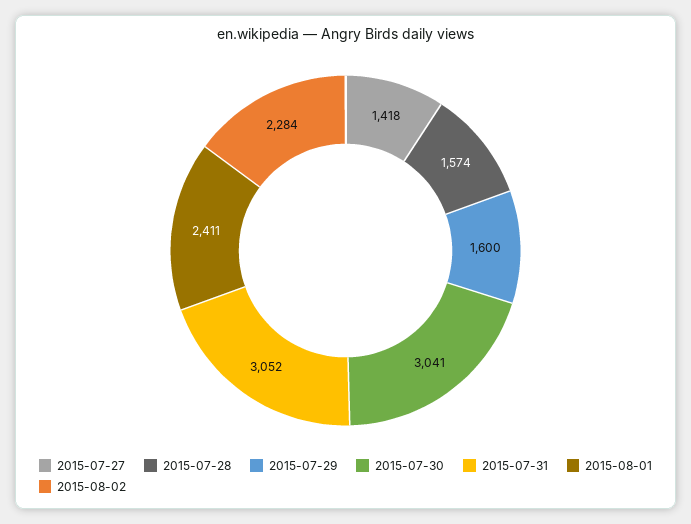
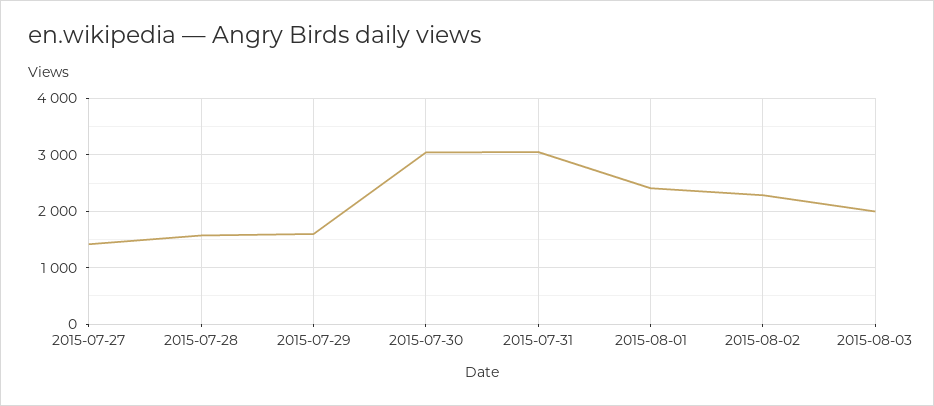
2015-08-03: none -> 2000

